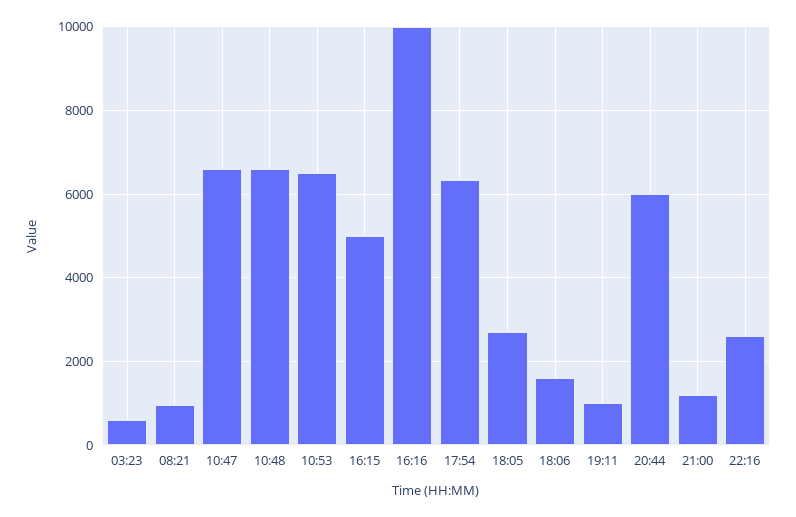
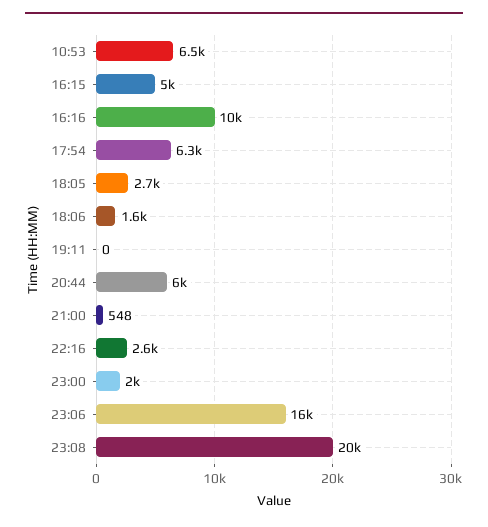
03:23: 600 -> none
08:21: 1000 -> none
10:47: 6600 -> none
10:48: 6600 -> none
19:11: 1000 -> 0
21:00: 1200 -> 548
23:00: none -> 2000
23:06: none -> 16000
23:08: none -> 20000

